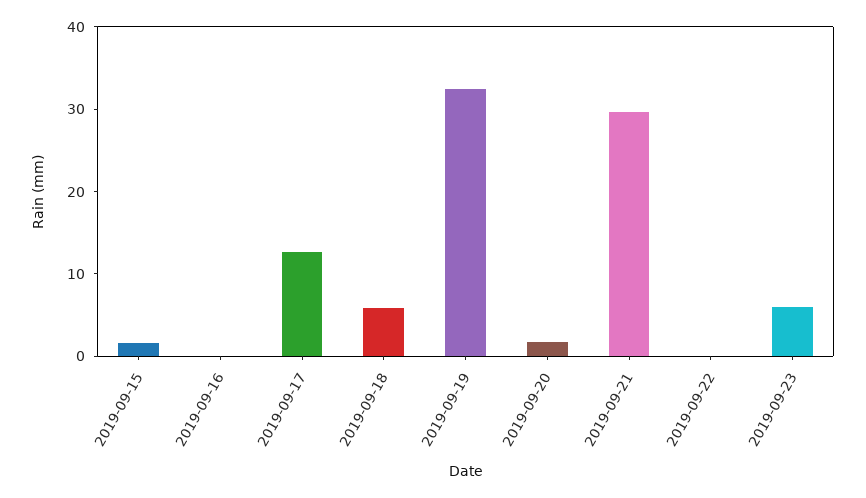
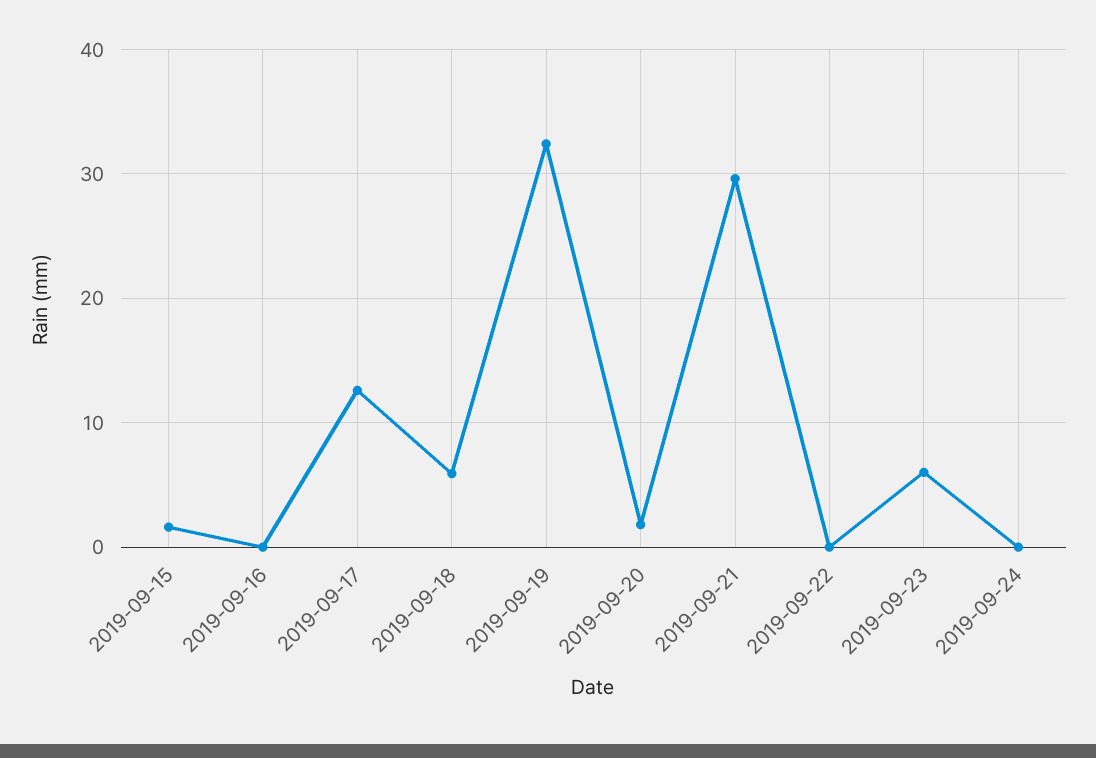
2019-09-24: none -> 0

